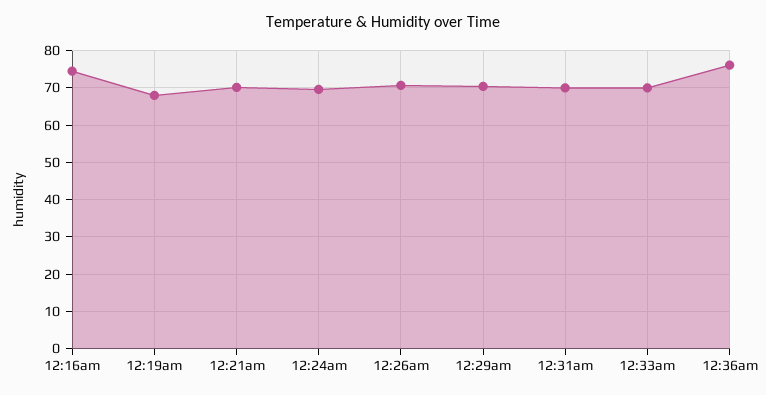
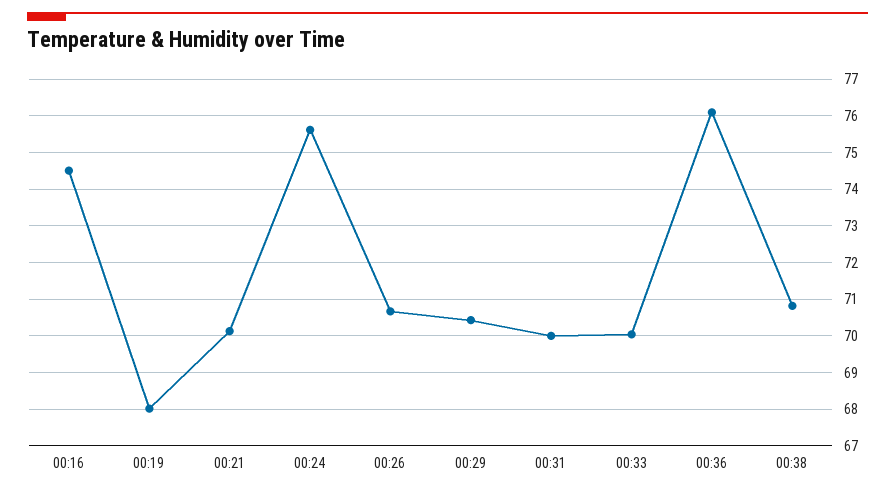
12:24am: 70 -> 75.6
00:38: none -> 70.8

